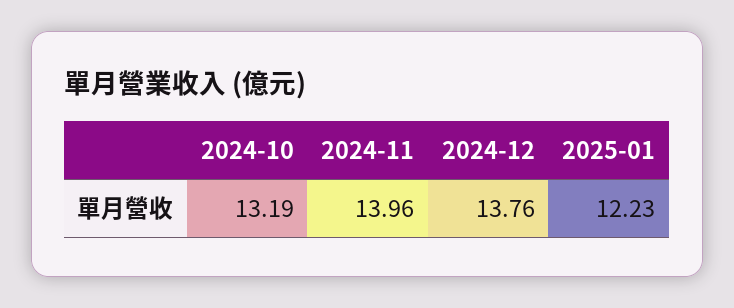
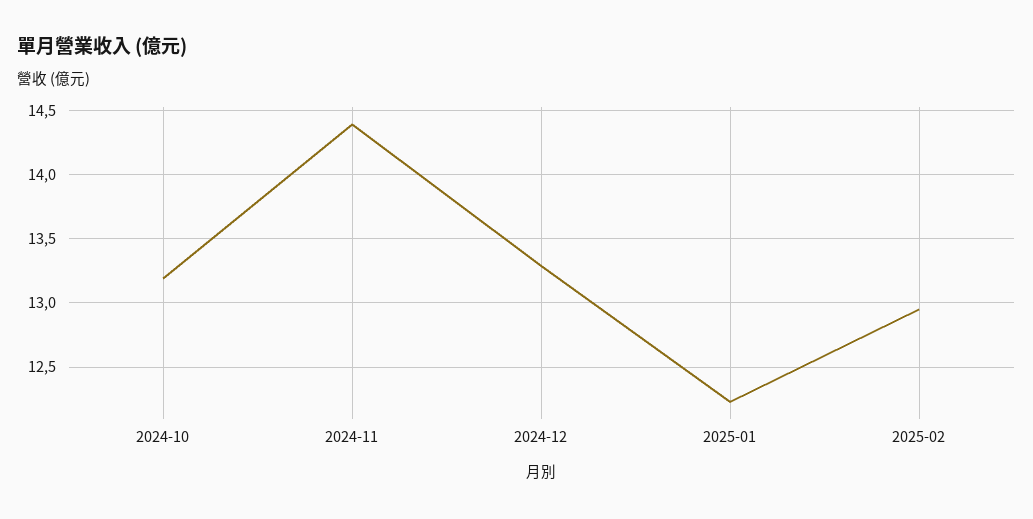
2024-11: 13.96 -> 14.4
2024-12: 13.76 -> 13.3
2025-02: none -> 12.95

